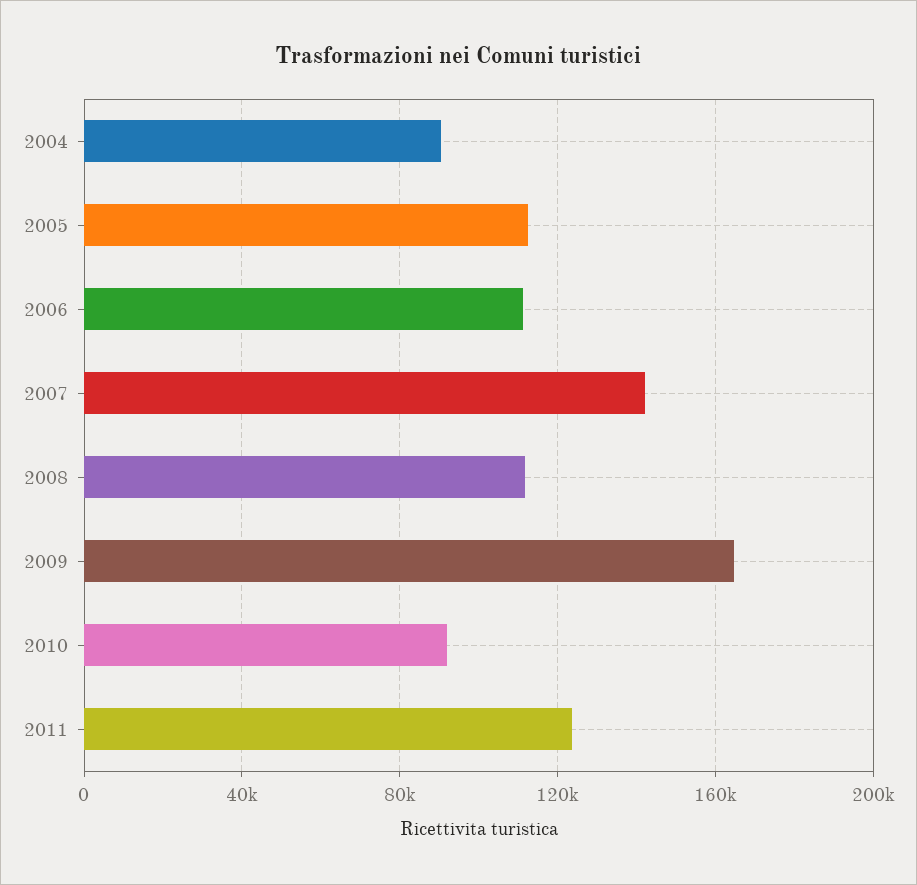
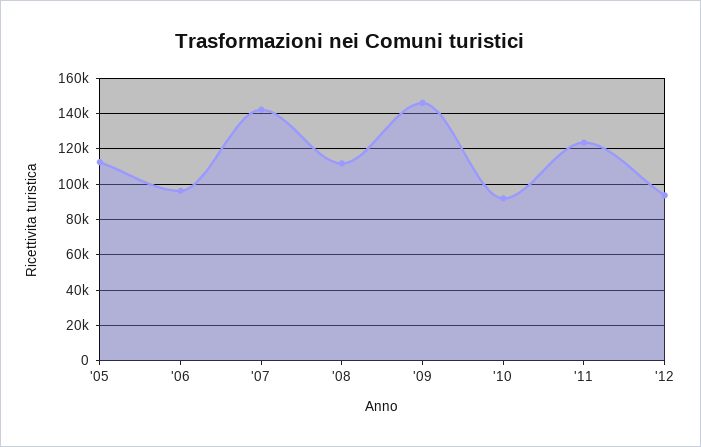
2004: 90000 -> none
2006: 110000 -> 95000
2009: 165000 -> 145000
'12: none -> 95000

